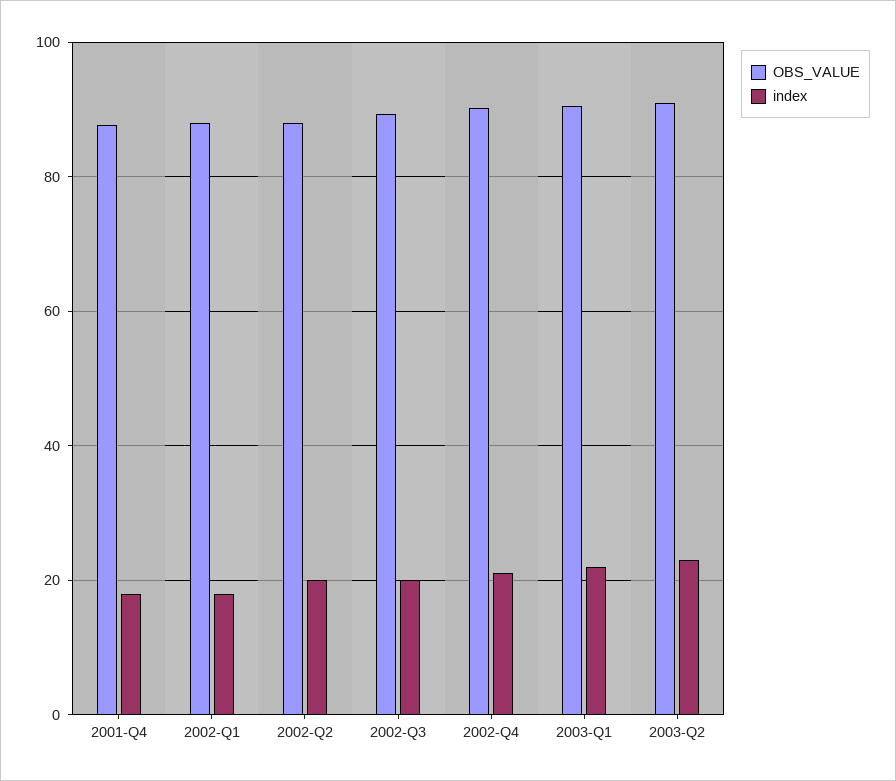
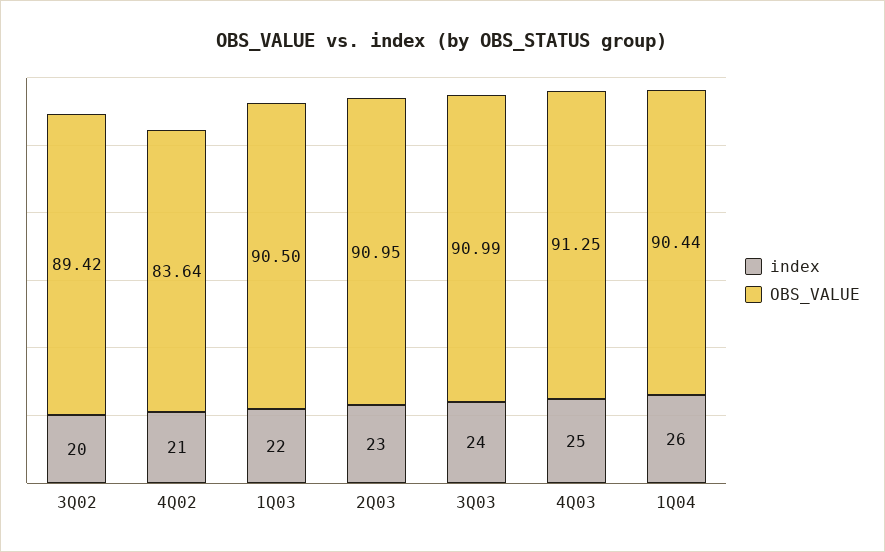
OBS_VALUE, 2001-Q4: 88 -> none
index, 2001-Q4: 18 -> none
OBS_VALUE, 2002-Q1: 88 -> none
index, 2002-Q1: 18 -> none
OBS_VALUE, 2002-Q2: 88 -> none
index, 2002-Q2: 20 -> none
OBS_VALUE, 2002-Q4: 90 -> 83.64
index, 3Q03: none -> 24
OBS_VALUE, 3Q03: none -> 90.99
index, 4Q03: none -> 25
OBS_VALUE, 4Q03: none -> 91.25
index, 1Q04: none -> 26
OBS_VALUE, 1Q04: none -> 90.44

